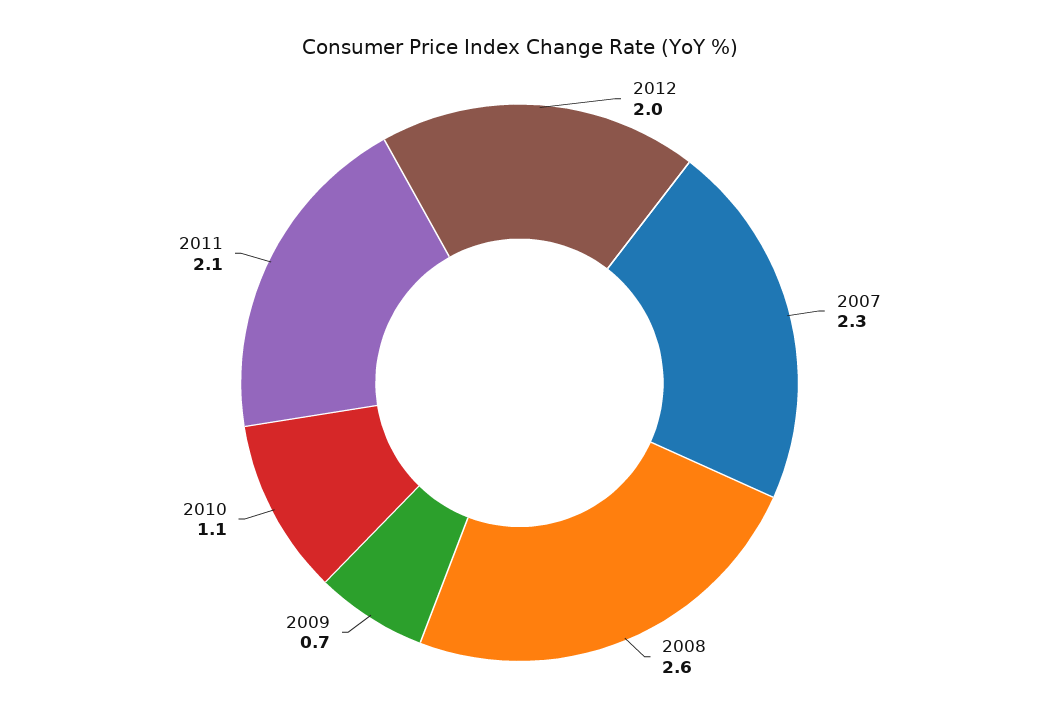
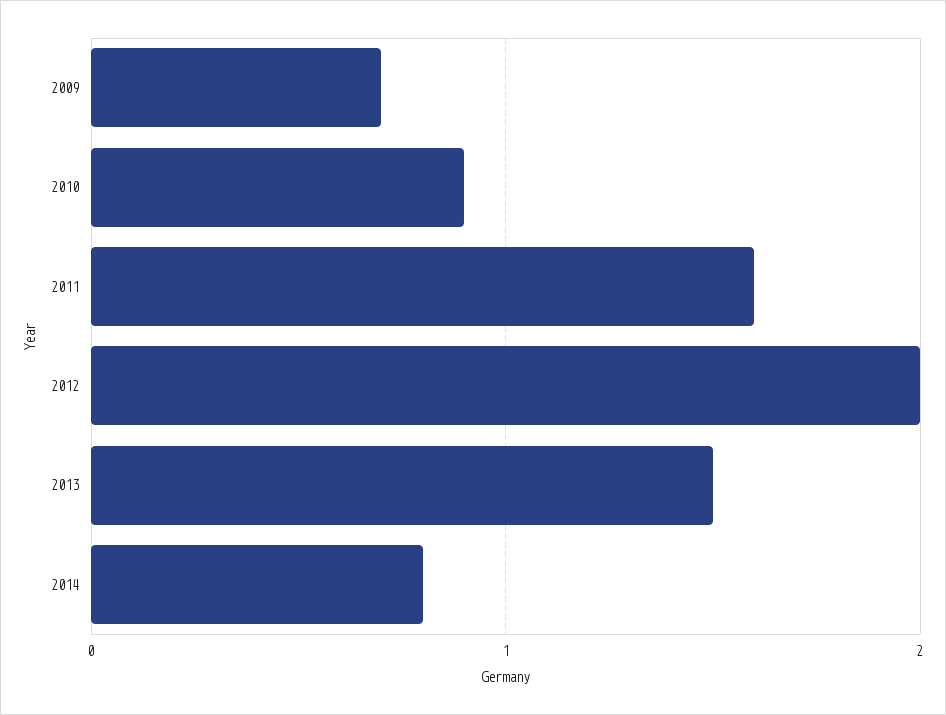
2007: 2.3 -> none
2008: 2.6 -> none
2010: 1.1 -> 0.9
2011: 2.1 -> 1.6
2013: none -> 1.5
2014: none -> 0.8

